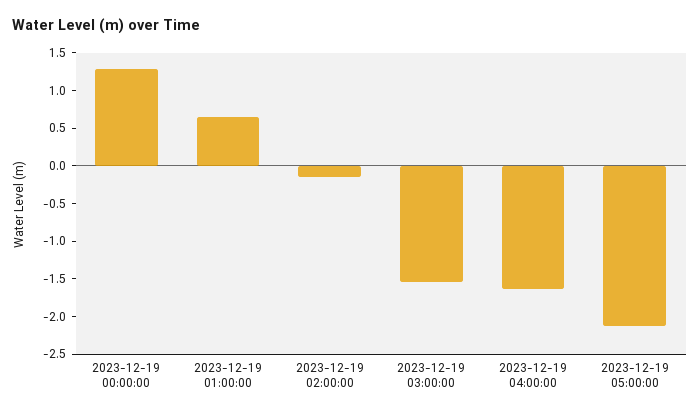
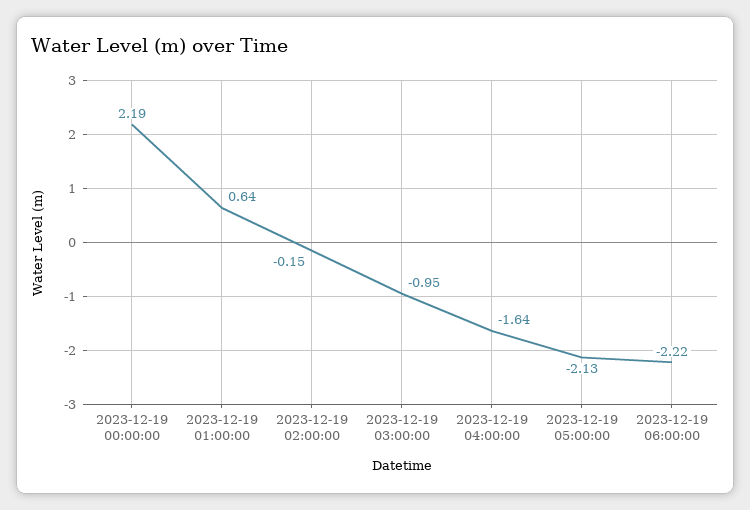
2023-12-19 00:00:00: 1.25 -> 2.19
2023-12-19 03:00:00: -1.5 -> -0.95
2023-12-19 06:00:00: none -> -2.22

